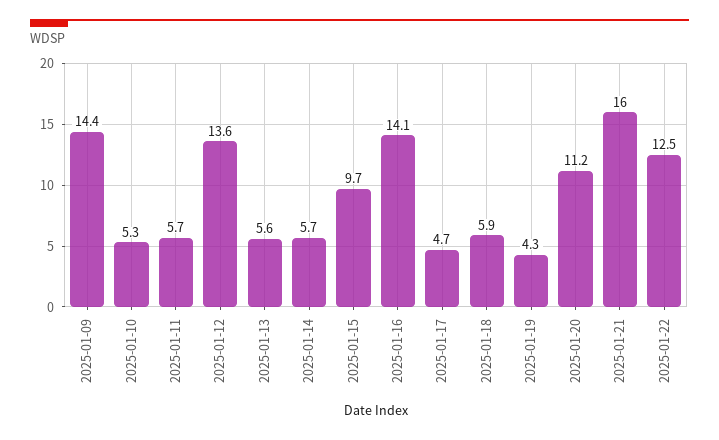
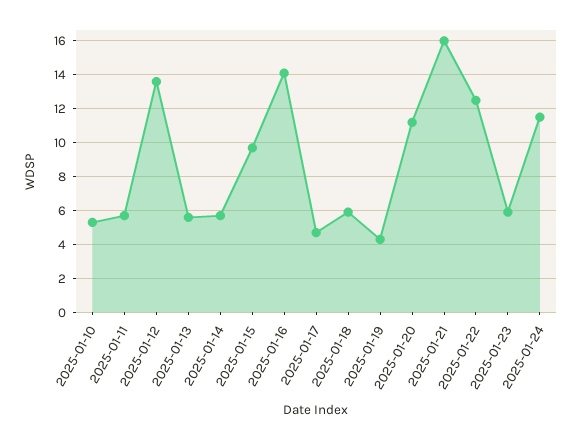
2025-01-09: 14.4 -> none
2025-01-23: none -> 6
2025-01-24: none -> 11.5

